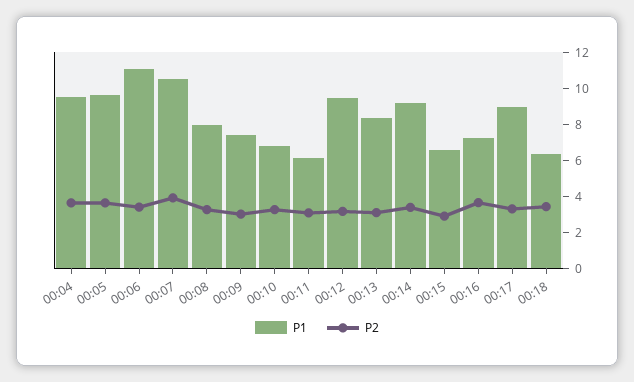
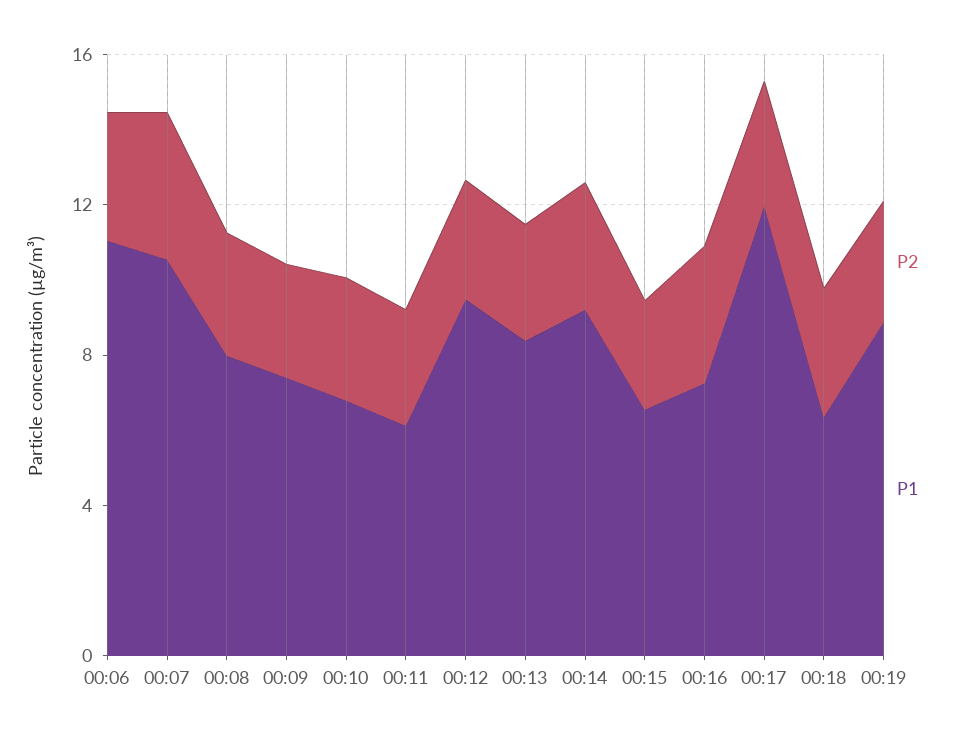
P1, 00:04: 9.5 -> none
P2, 00:04: 3.5 -> none
P1, 00:05: 9.5 -> none
P2, 00:05: 3.5 -> none
P1, 00:17: 9 -> 12
P2, 00:19: none -> 3
P1, 00:19: none -> 9

